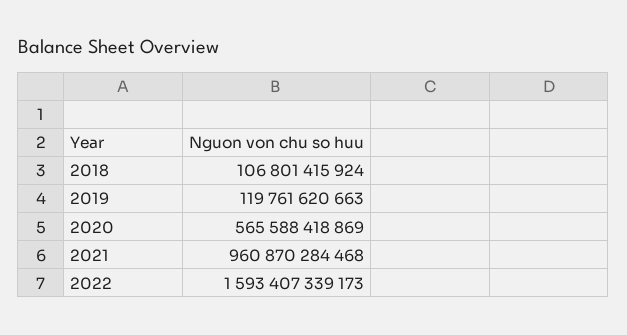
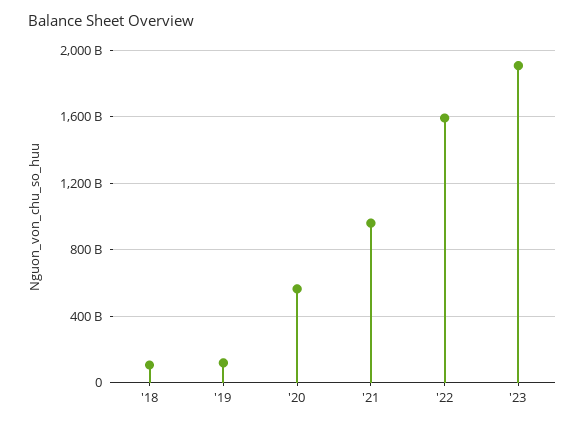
'23: none -> 1900000000000

